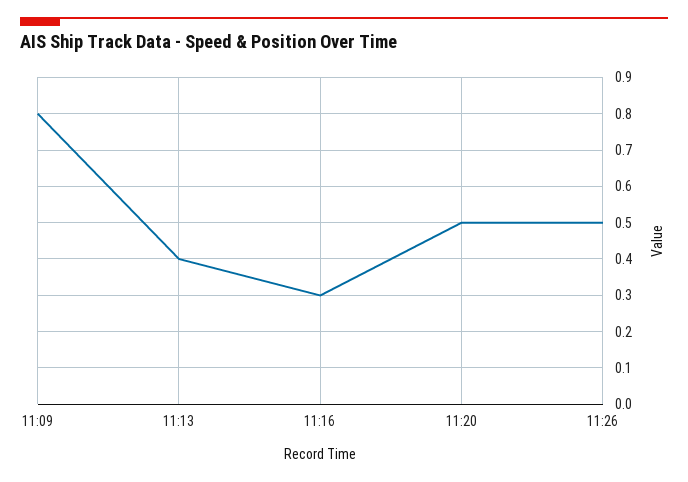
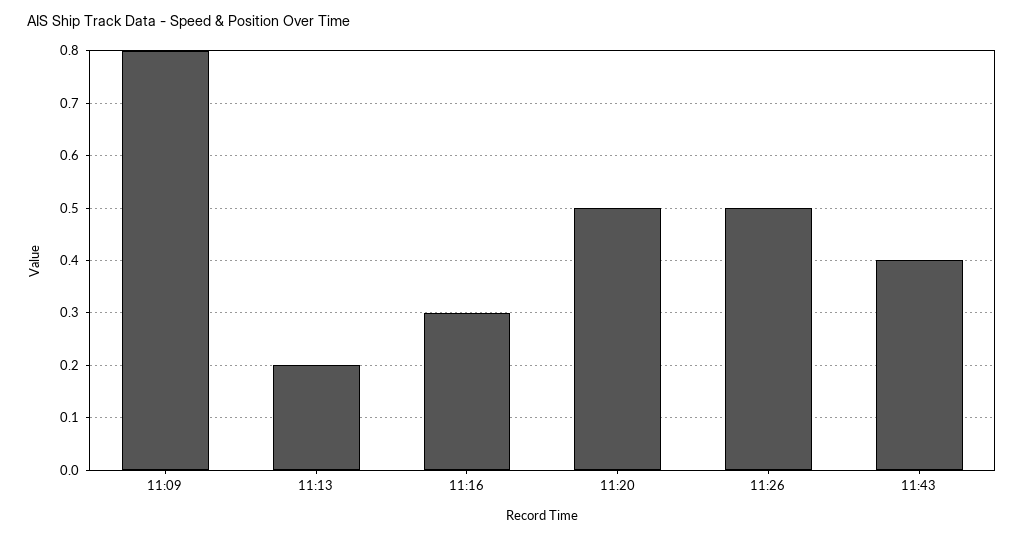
11:13: 0.4 -> 0.2
11:43: none -> 0.4

